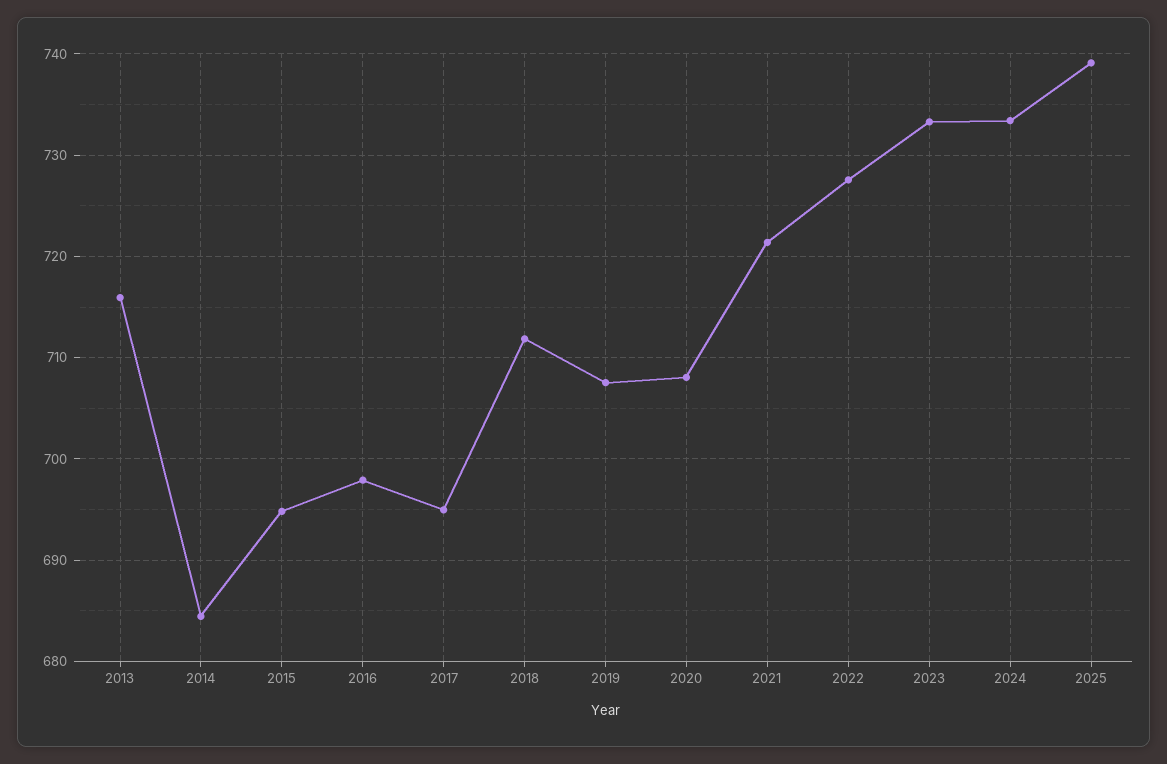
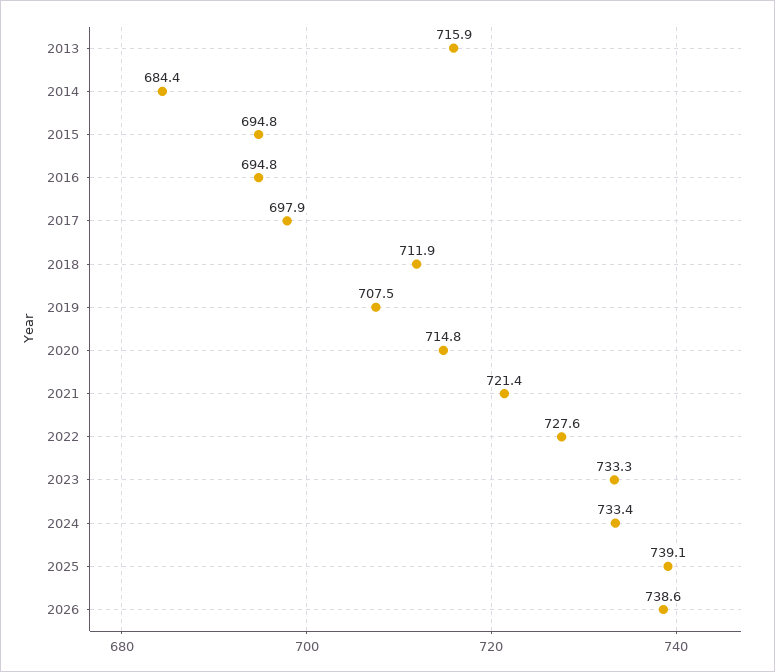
2016: 698 -> 694.8
2017: 695 -> 697.9
2020: 708 -> 714.8
2026: none -> 738.6

